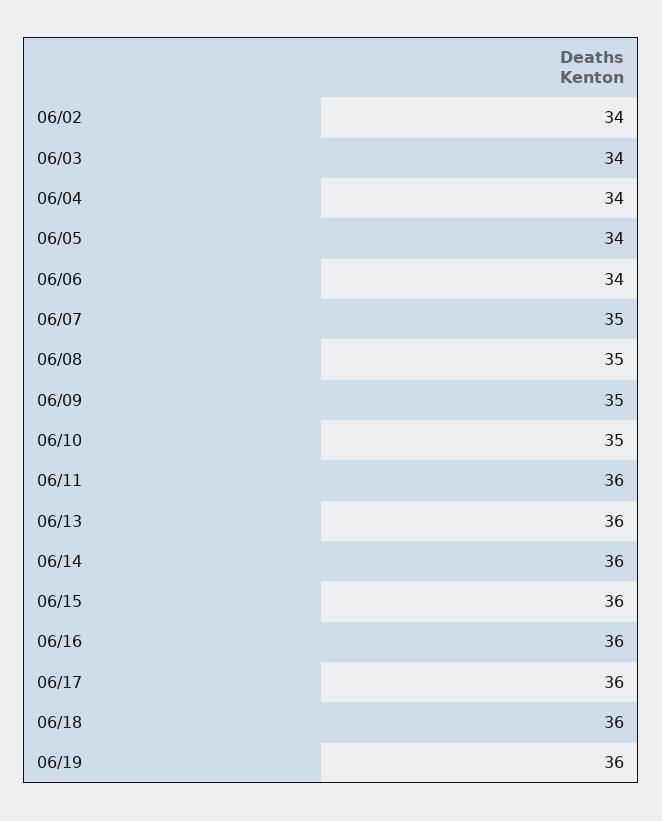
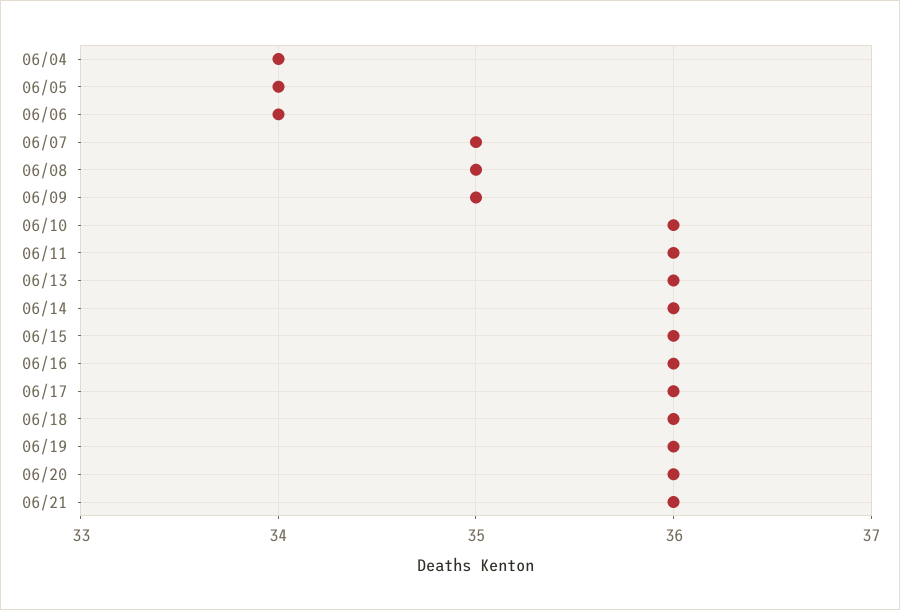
06/02: 34 -> none
06/03: 34 -> none
06/10: 35 -> 36
06/20: none -> 36
06/21: none -> 36

